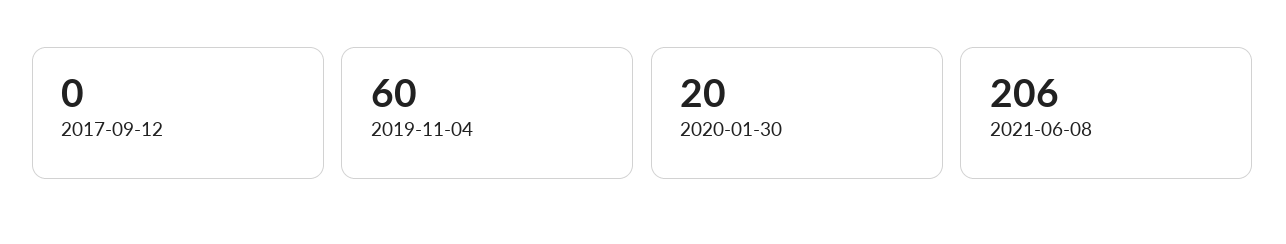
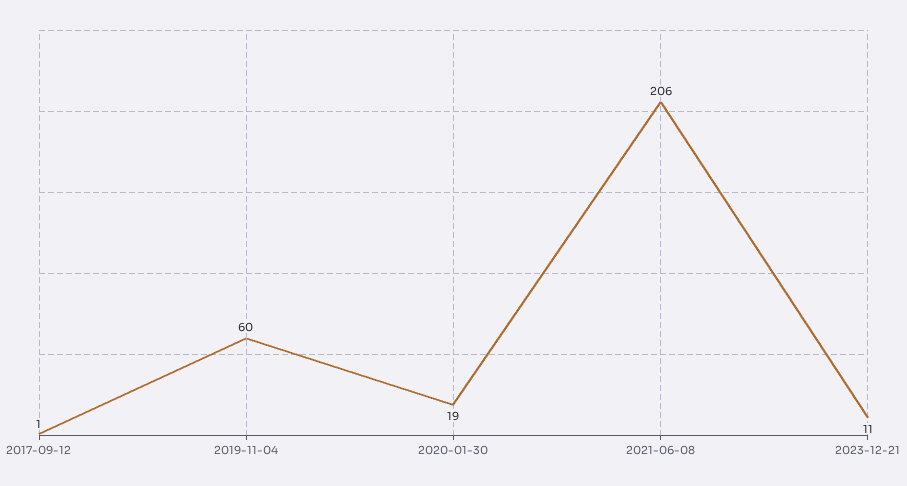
2017-09-12: 0 -> 1
2020-01-30: 20 -> 19
2023-12-21: none -> 11

